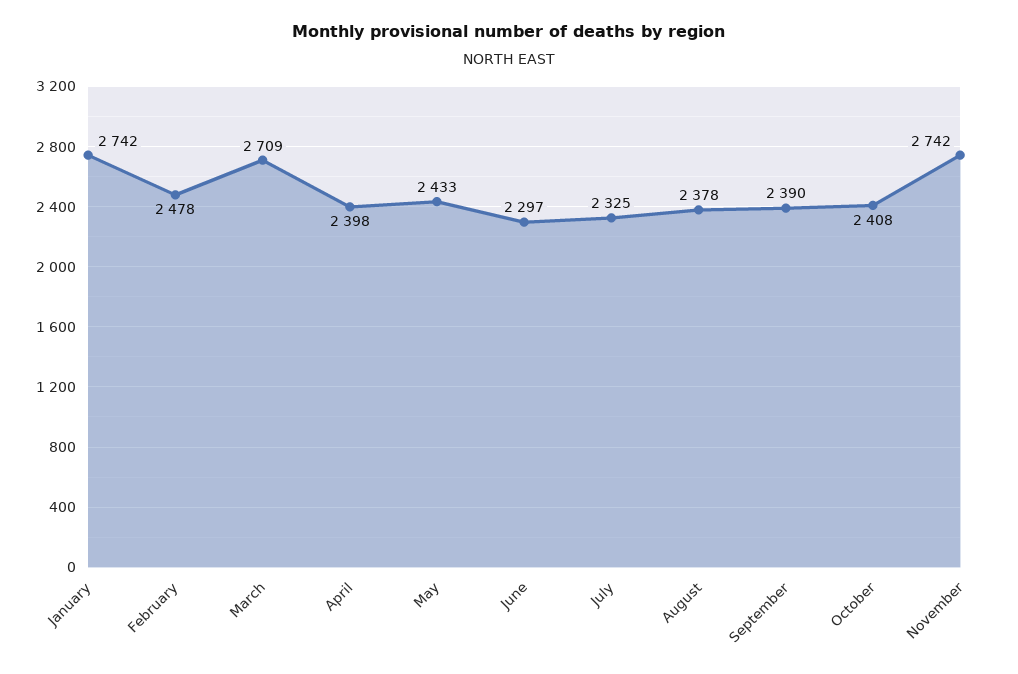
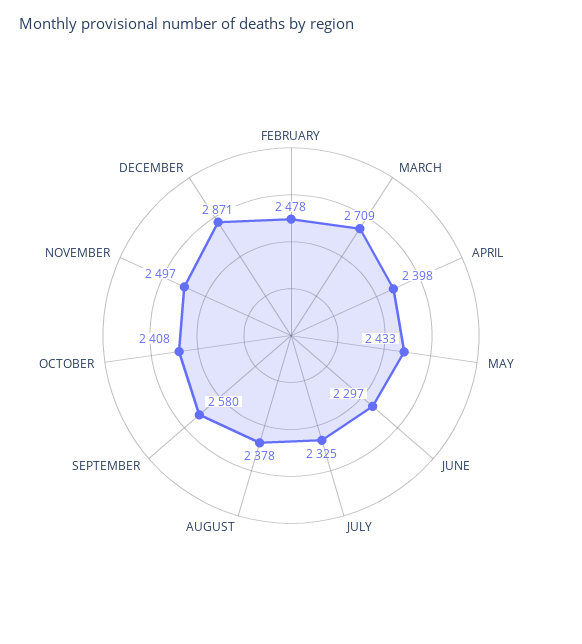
January: 2742 -> none
September: 2390 -> 2580
November: 2742 -> 2497
DECEMBER: none -> 2871

